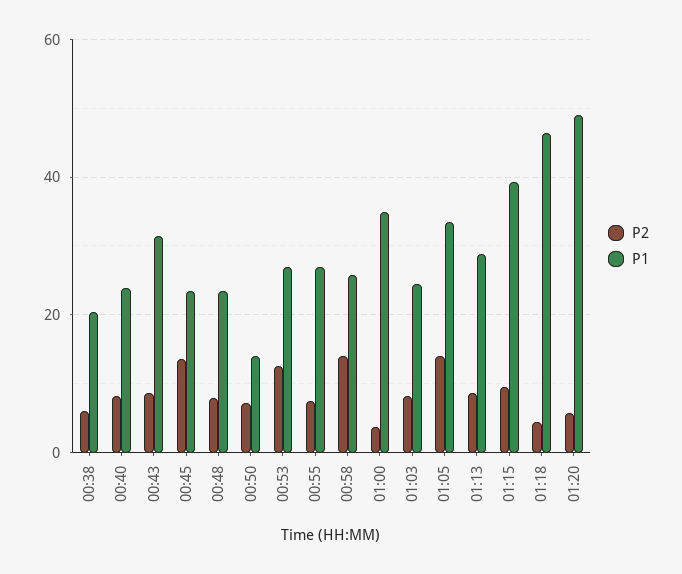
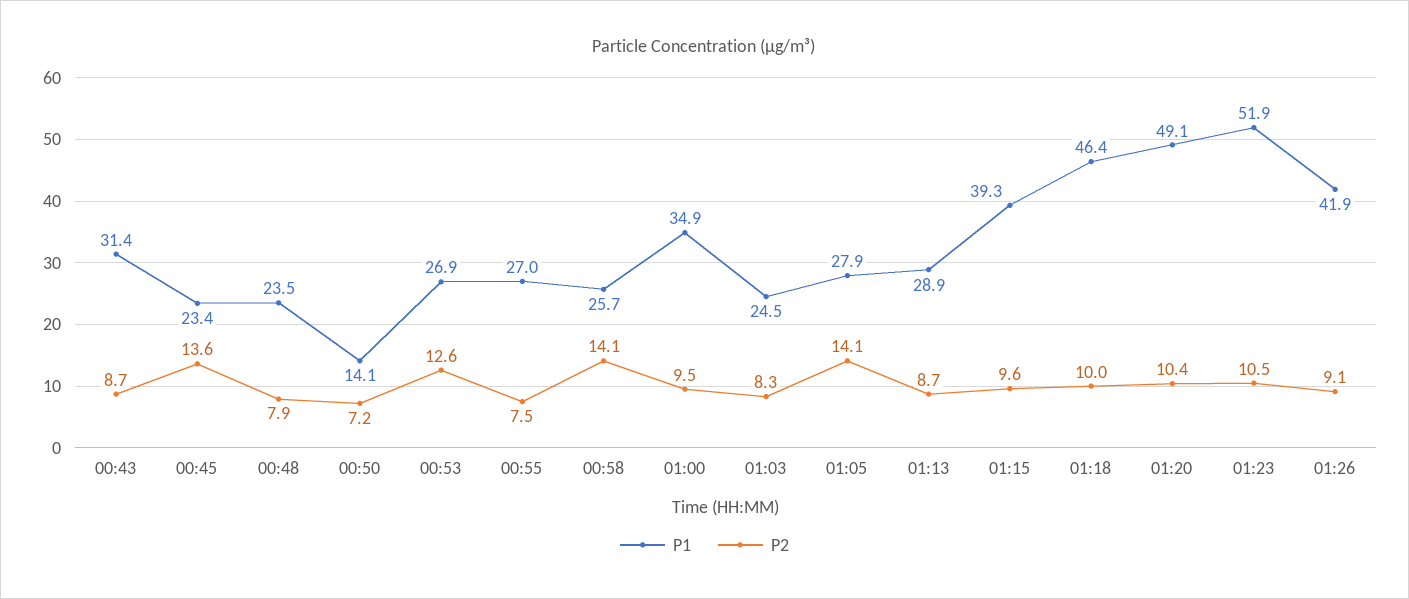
P2, 00:38: 6 -> none
P1, 00:38: 20 -> none
P2, 00:40: 8 -> none
P1, 00:40: 24 -> none
P2, 01:00: 4 -> 9.5
P1, 01:05: 34 -> 27.9
P2, 01:18: 4 -> 10
P2, 01:20: 6 -> 10.4
P1, 01:23: none -> 51.9
P2, 01:23: none -> 10.5
P1, 01:26: none -> 41.9
P2, 01:26: none -> 9.1

